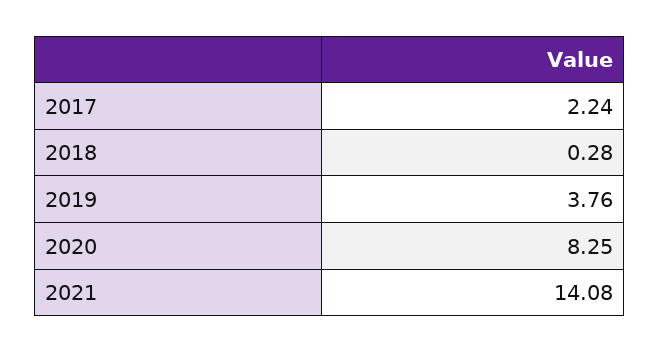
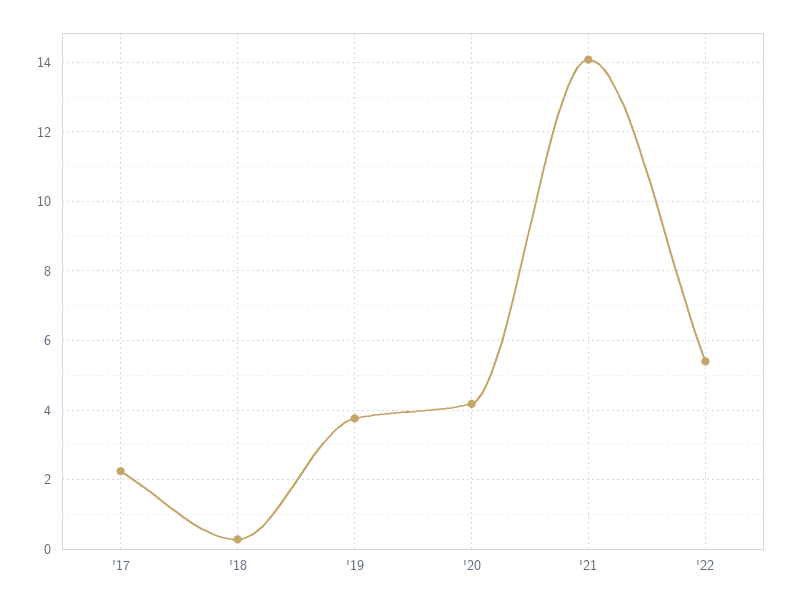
2020: 8.25 -> 4.2
'22: none -> 5.4

